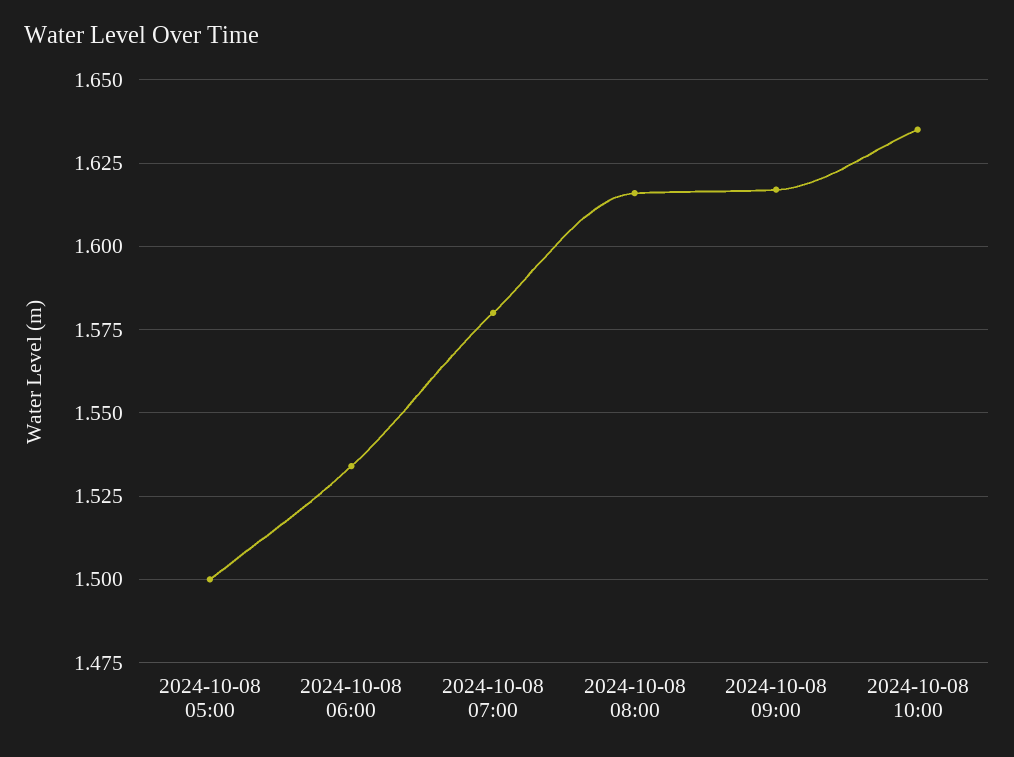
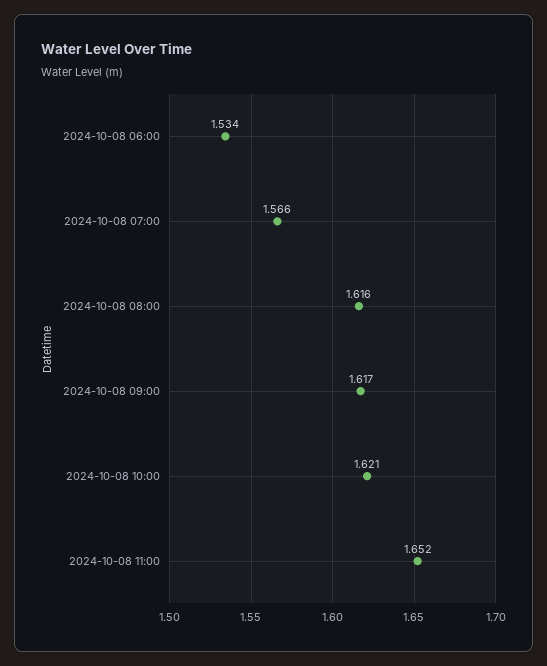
2024-10-08 05:00: 1.5 -> none
2024-10-08 07:00: 1.58 -> 1.566
2024-10-08 10:00: 1.635 -> 1.621
2024-10-08 11:00: none -> 1.652

